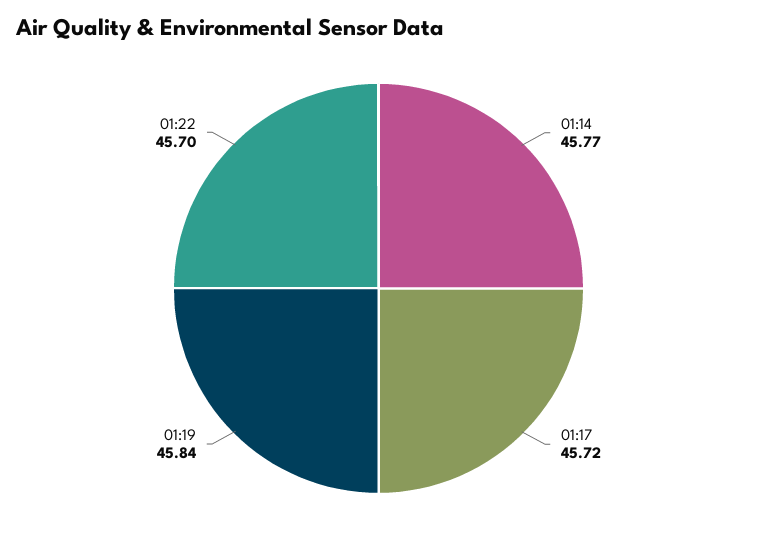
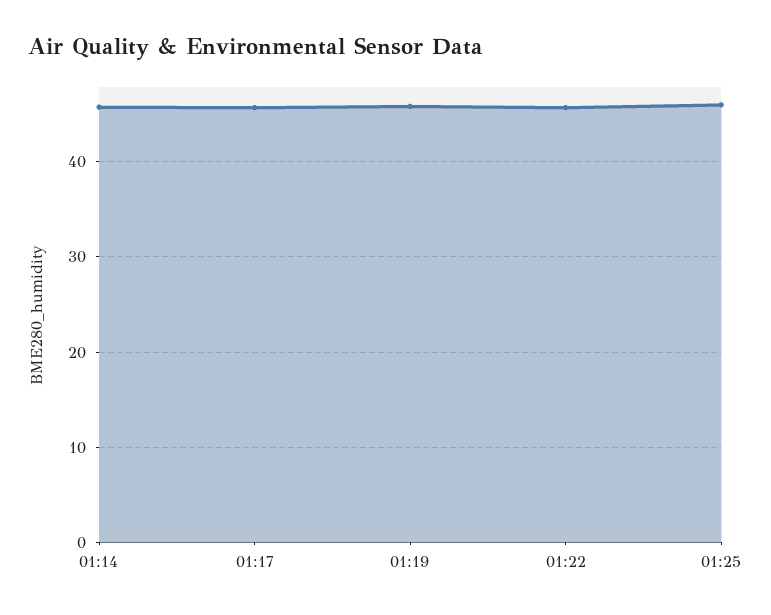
01:25: none -> 46

